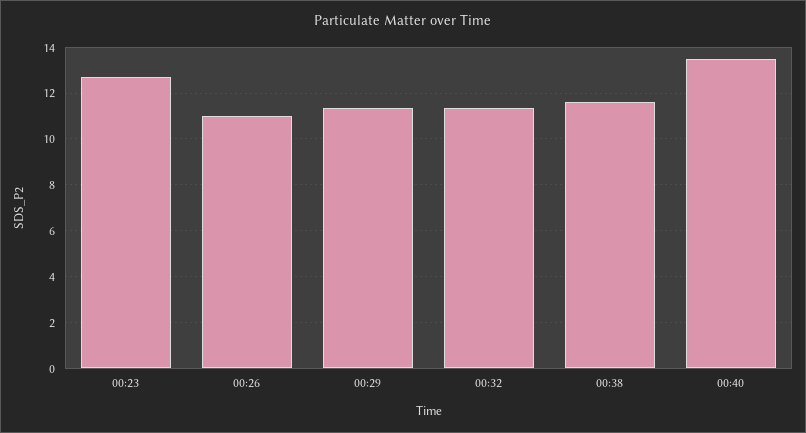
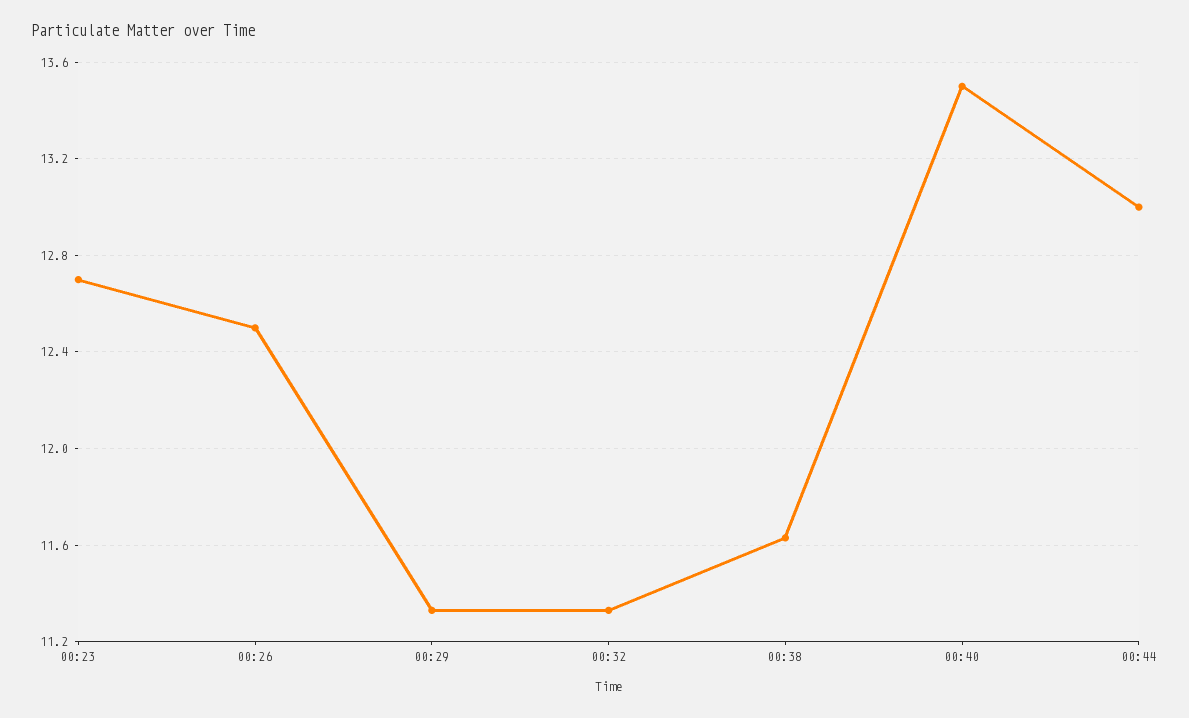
00:26: 11 -> 12.5
00:44: none -> 13

